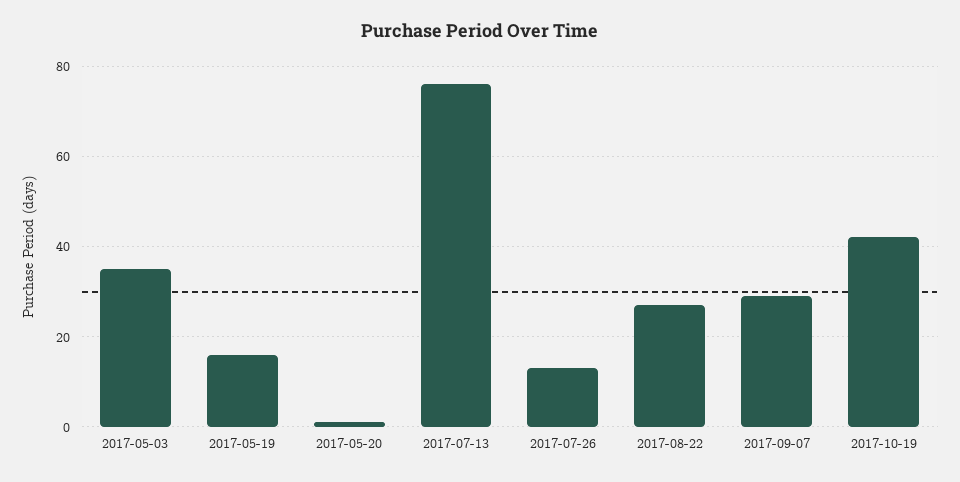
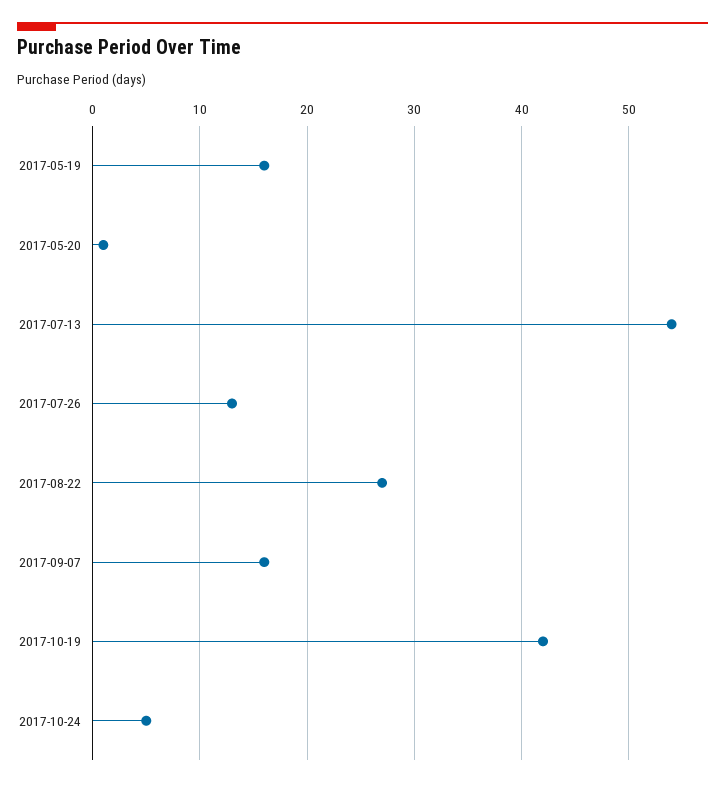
2017-05-03: 35 -> none
2017-07-13: 75 -> 54
2017-09-07: 30 -> 16
2017-10-24: none -> 5

